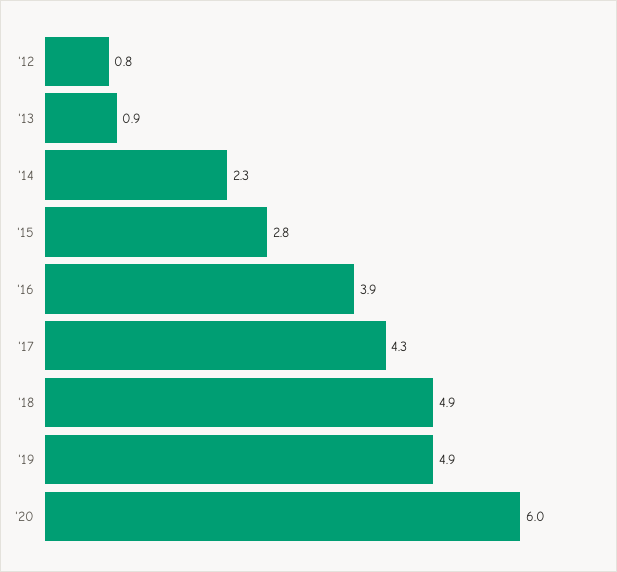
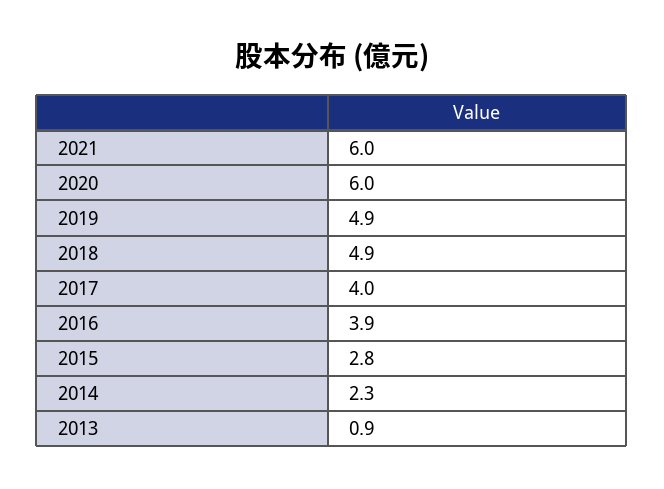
'12: 0.8 -> none
'17: 4.3 -> 4
2021: none -> 6

